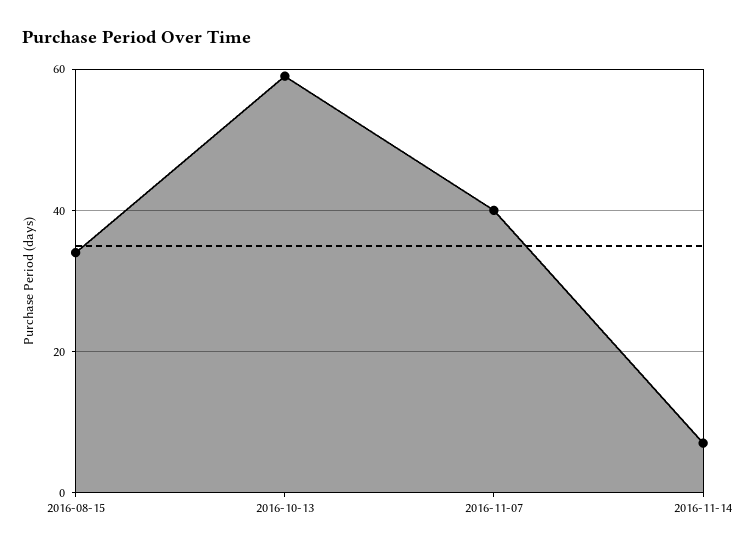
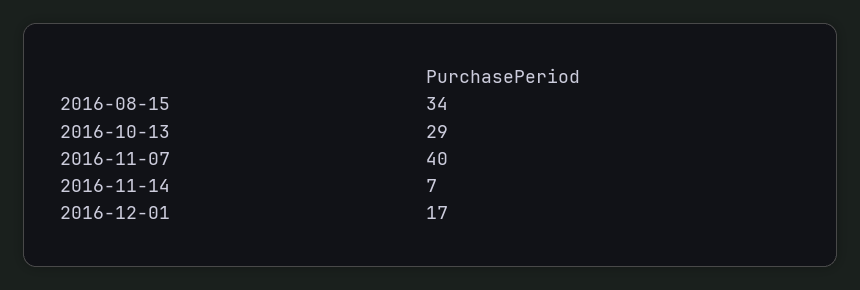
2016-10-13: 60 -> 29
2016-12-01: none -> 17

